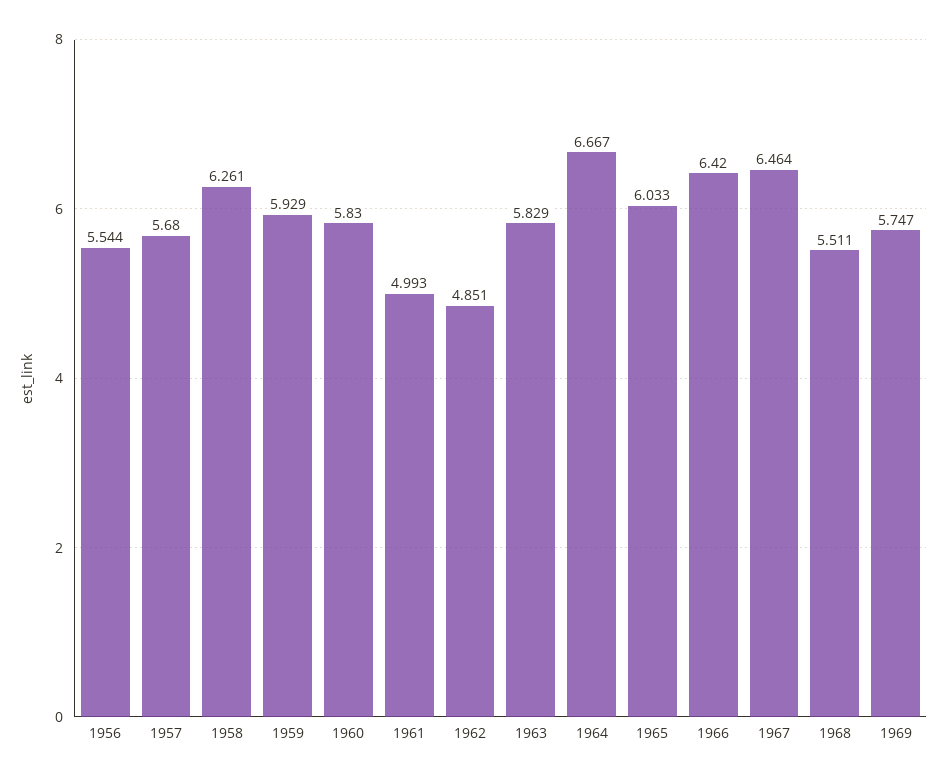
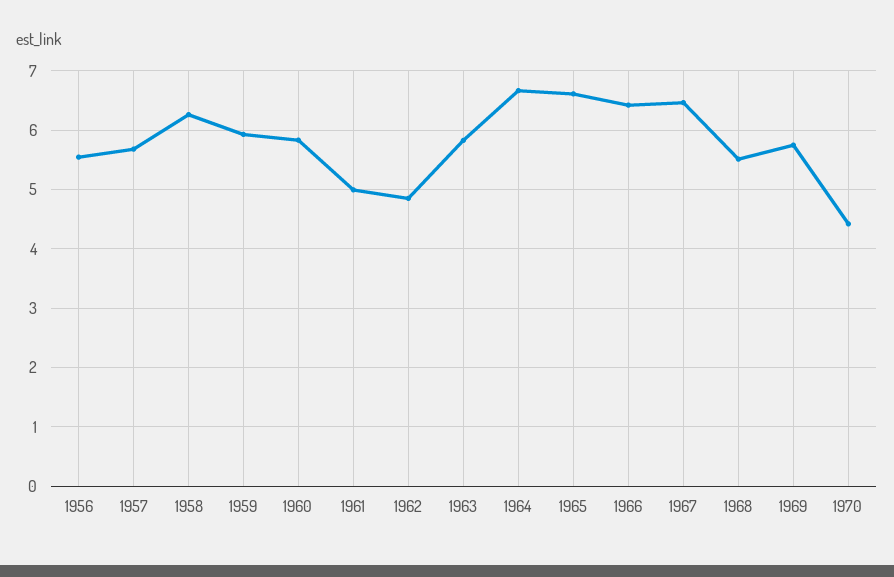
1965: 6.033 -> 6.6
1970: none -> 4.4

